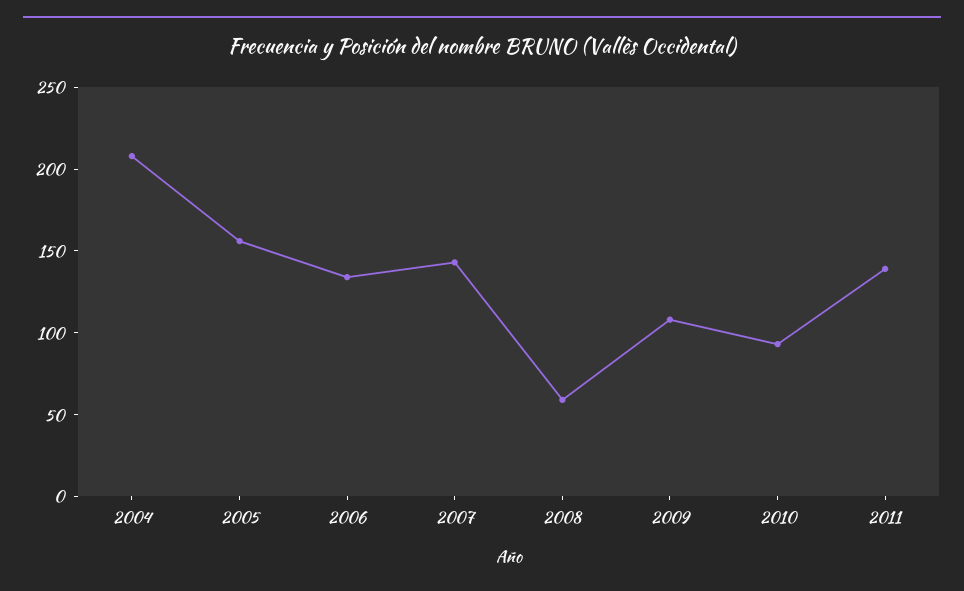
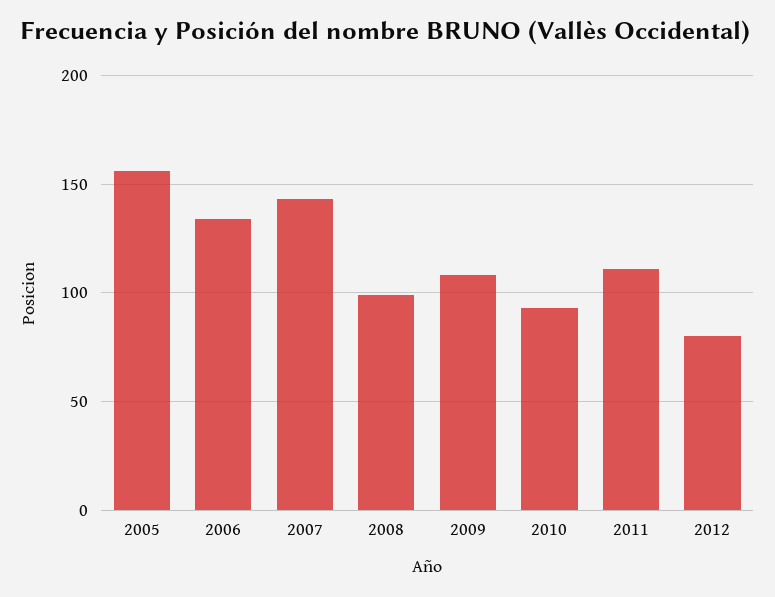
2004: 210 -> none
2008: 60 -> 100
2011: 140 -> 110
2012: none -> 80

